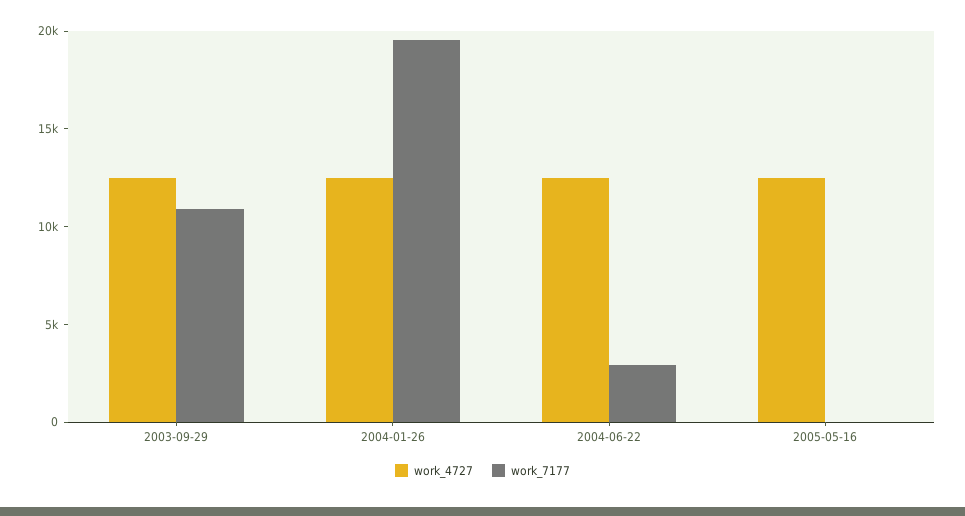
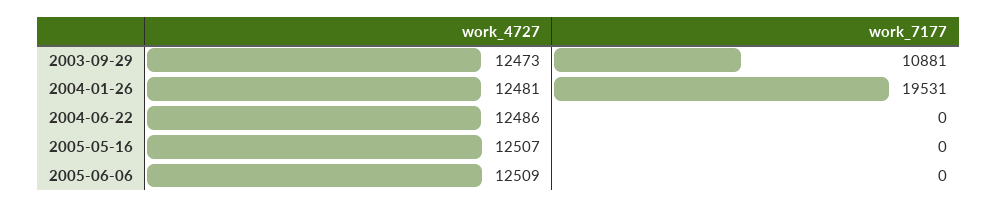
work_7177, 2004-06-22: 3000 -> 0
work_4727, 2005-06-06: none -> 12509
work_7177, 2005-06-06: none -> 0

